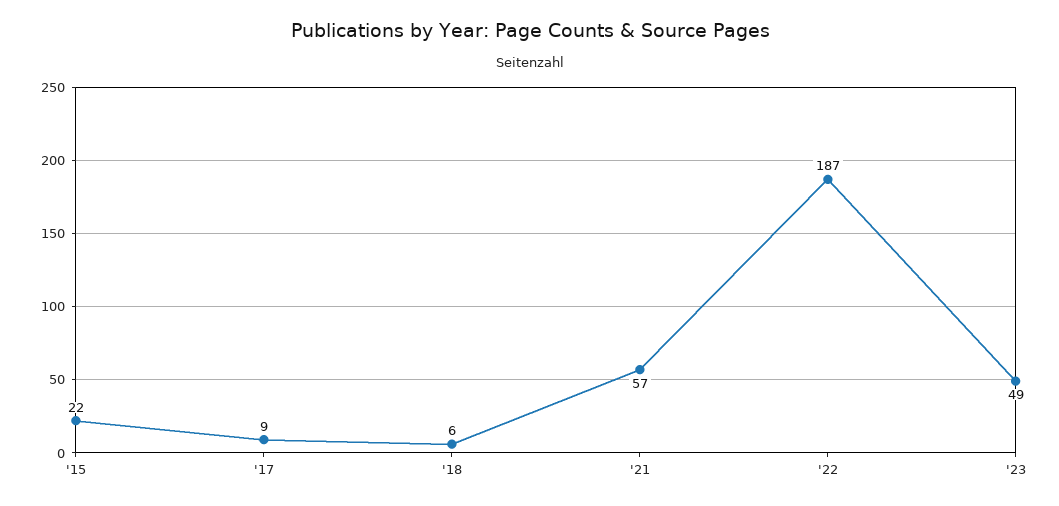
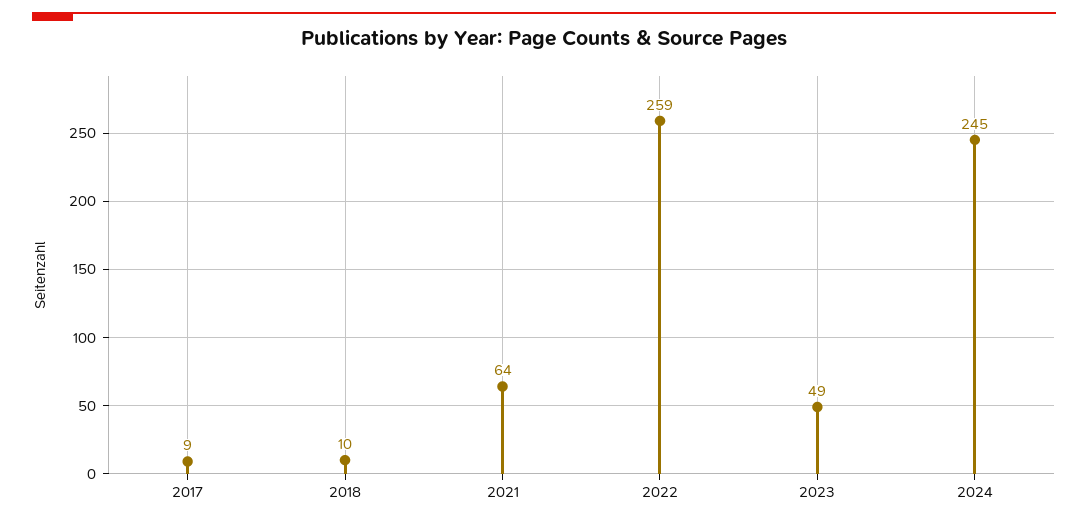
'15: 22 -> none
'18: 6 -> 10
'21: 57 -> 64
'22: 187 -> 259
2024: none -> 245

